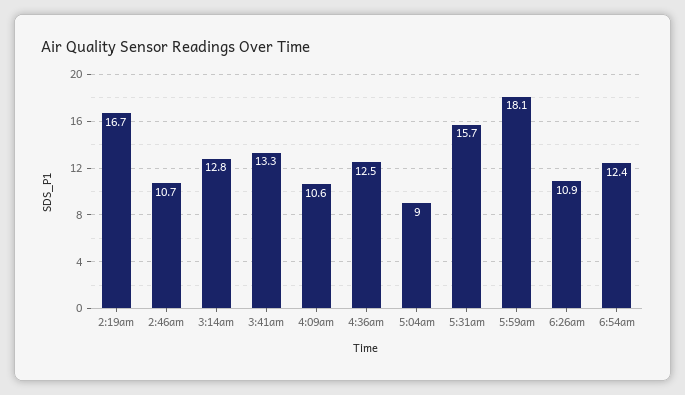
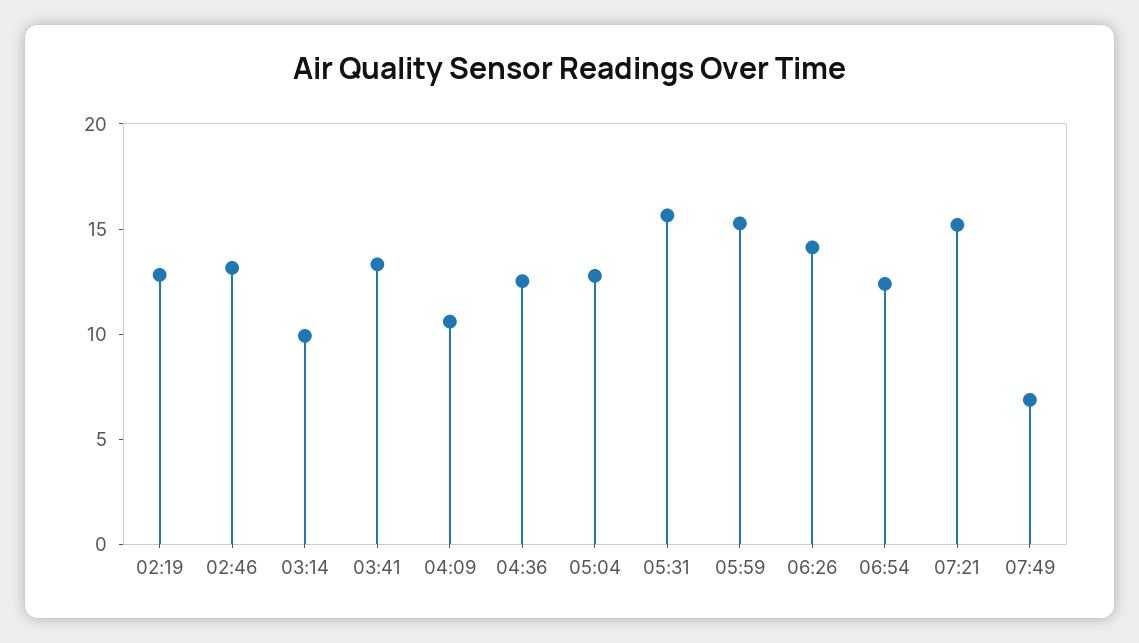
2:19am: 16.7 -> 13
2:46am: 10.7 -> 13
3:14am: 12.8 -> 10
5:04am: 9 -> 13
5:59am: 18.1 -> 15
6:26am: 10.9 -> 14
07:21: none -> 15
07:49: none -> 7

